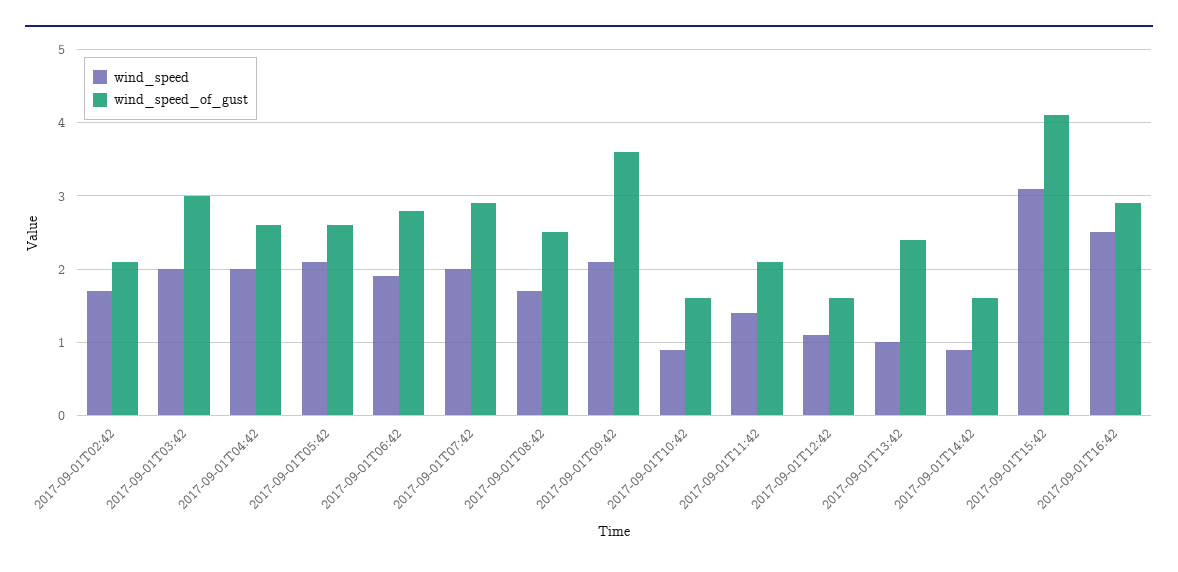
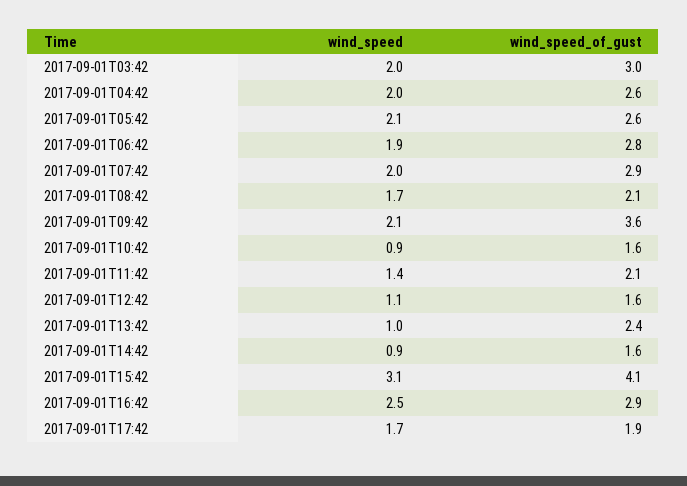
wind_speed, 2017-09-01T02:42: 1.7 -> none
wind_speed_of_gust, 2017-09-01T02:42: 2.1 -> none
wind_speed_of_gust, 2017-09-01T08:42: 2.5 -> 2.1
wind_speed, 2017-09-01T17:42: none -> 1.7
wind_speed_of_gust, 2017-09-01T17:42: none -> 1.9

